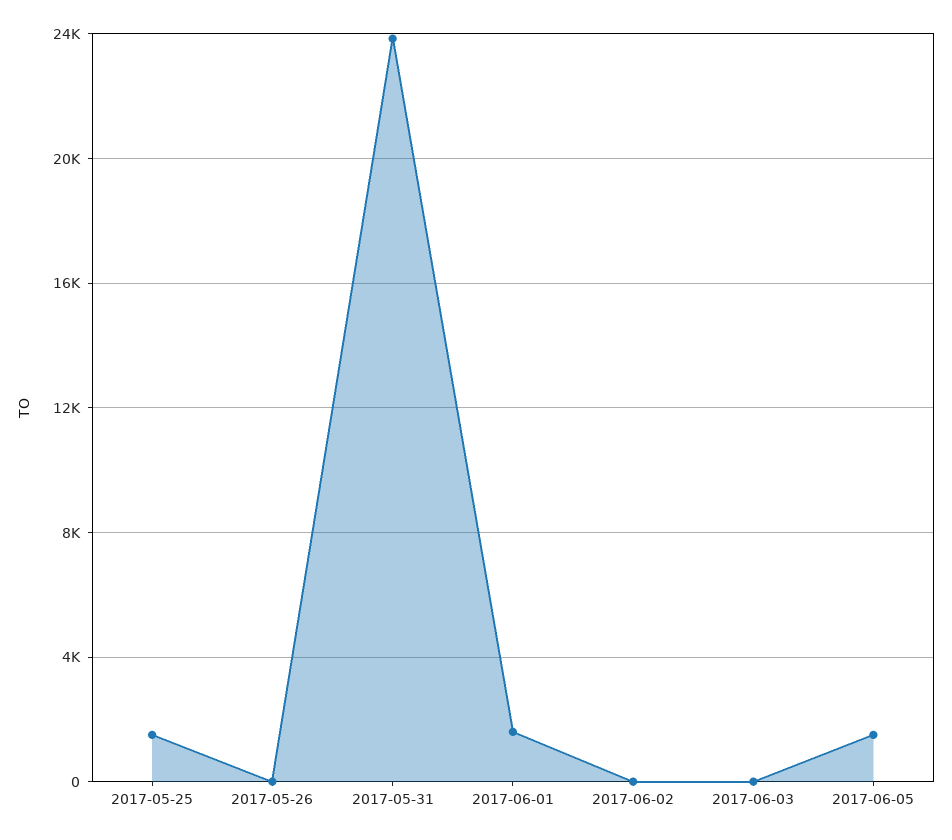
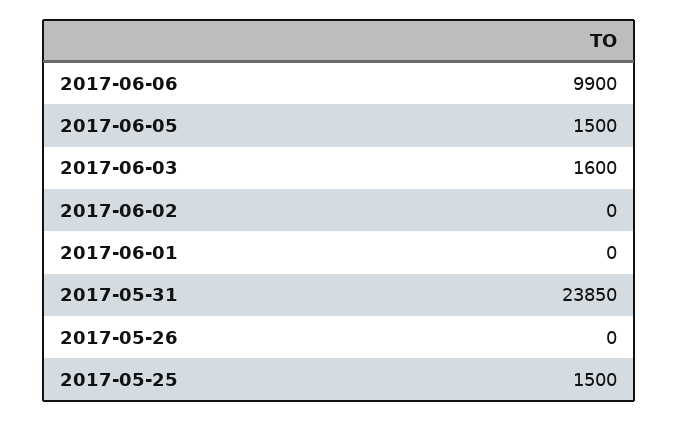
2017-06-01: 1500 -> 0
2017-06-03: 0 -> 1600
2017-06-06: none -> 9900

